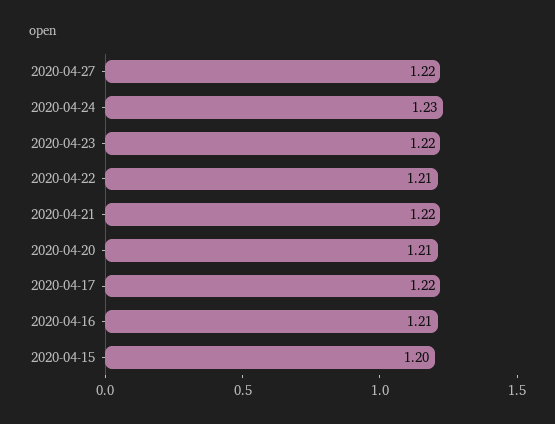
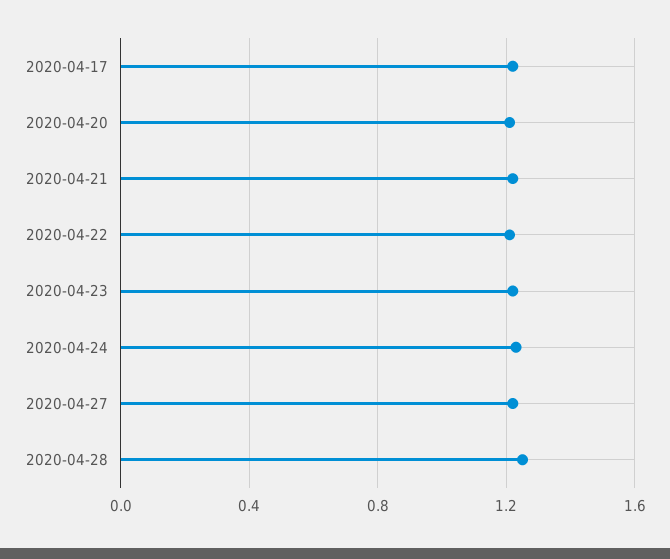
2020-04-16: 1.21 -> none
2020-04-15: 1.2 -> none
2020-04-28: none -> 1.25

